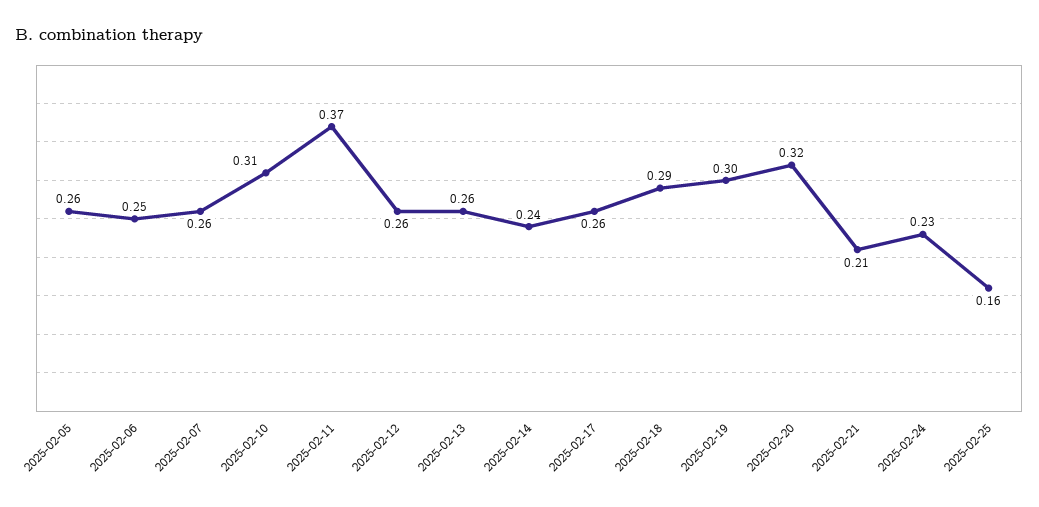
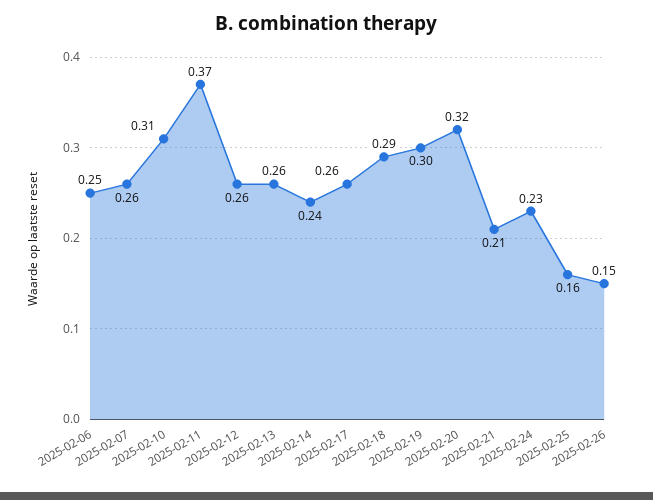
2025-02-05: 0.26 -> none
2025-02-26: none -> 0.15

